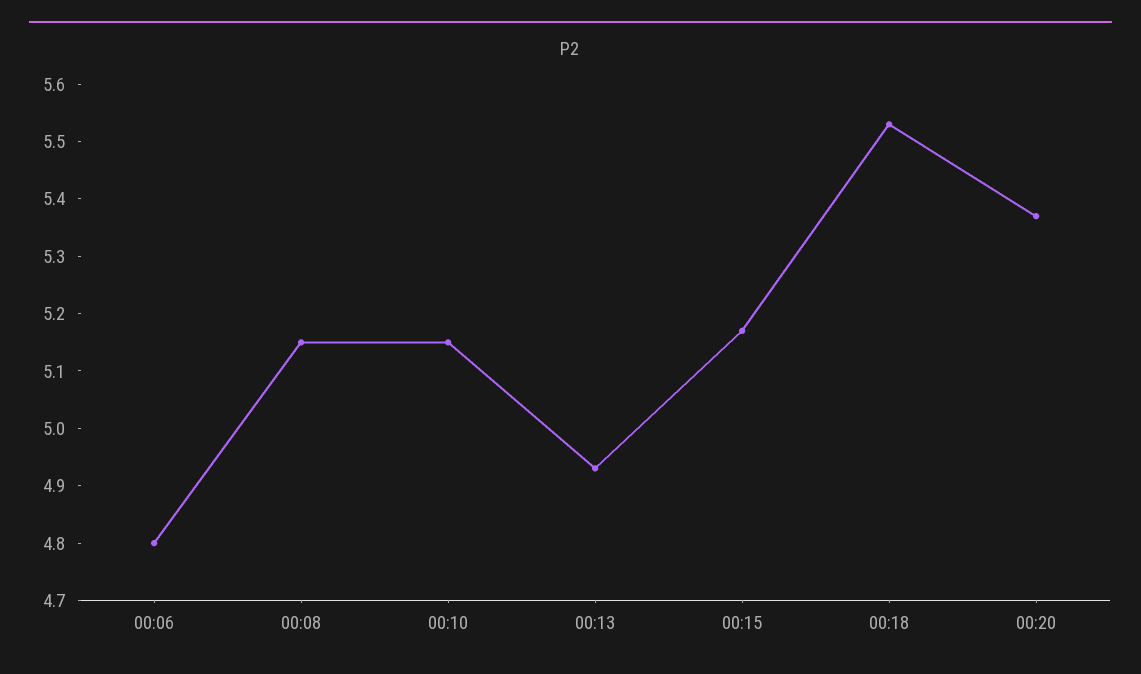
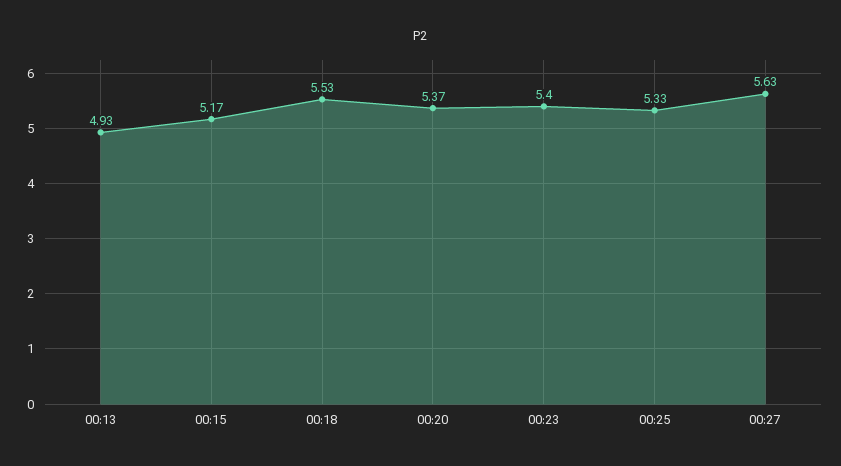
00:06: 4.8 -> none
00:08: 5.15 -> none
00:10: 5.15 -> none
00:23: none -> 5.4
00:25: none -> 5.33
00:27: none -> 5.63

